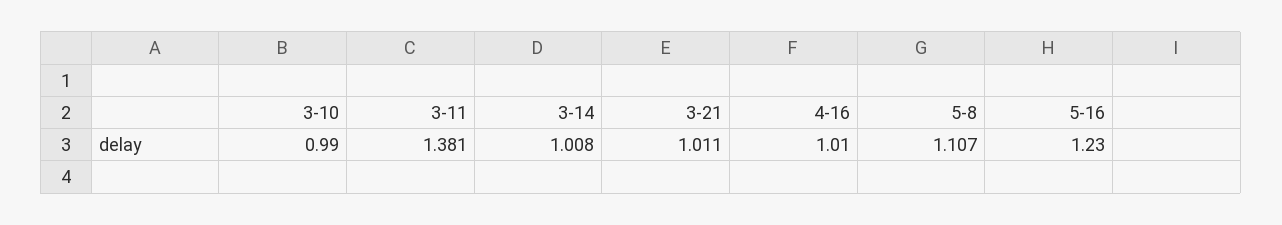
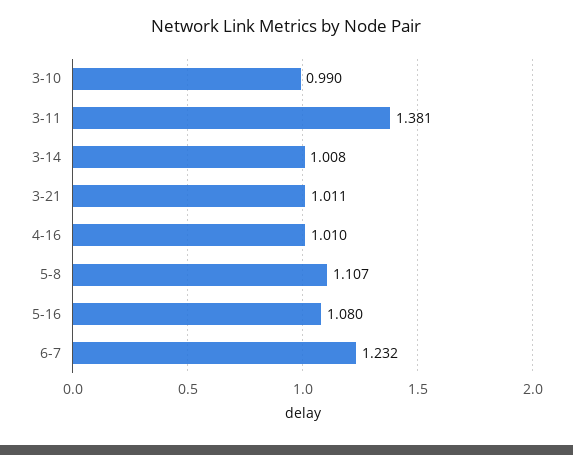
5-16: 1.23 -> 1.08
6-7: none -> 1.232

